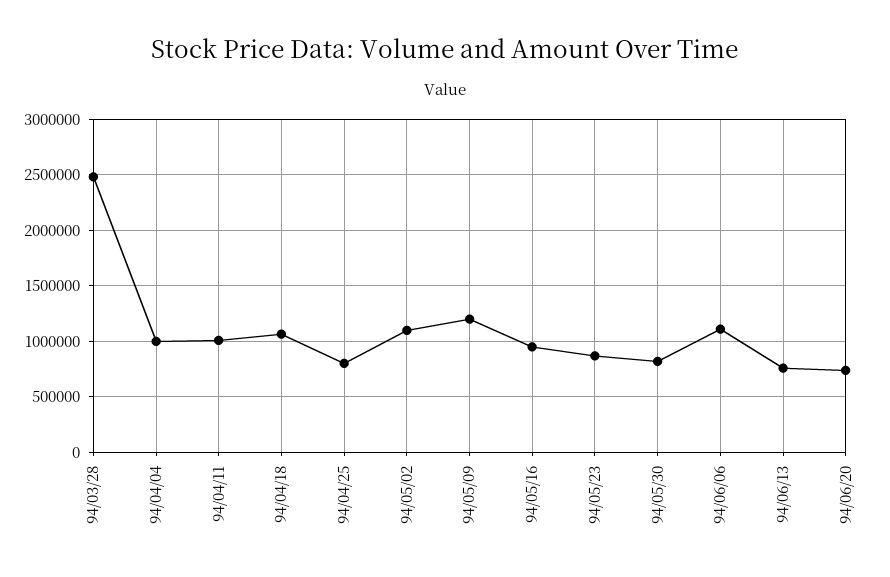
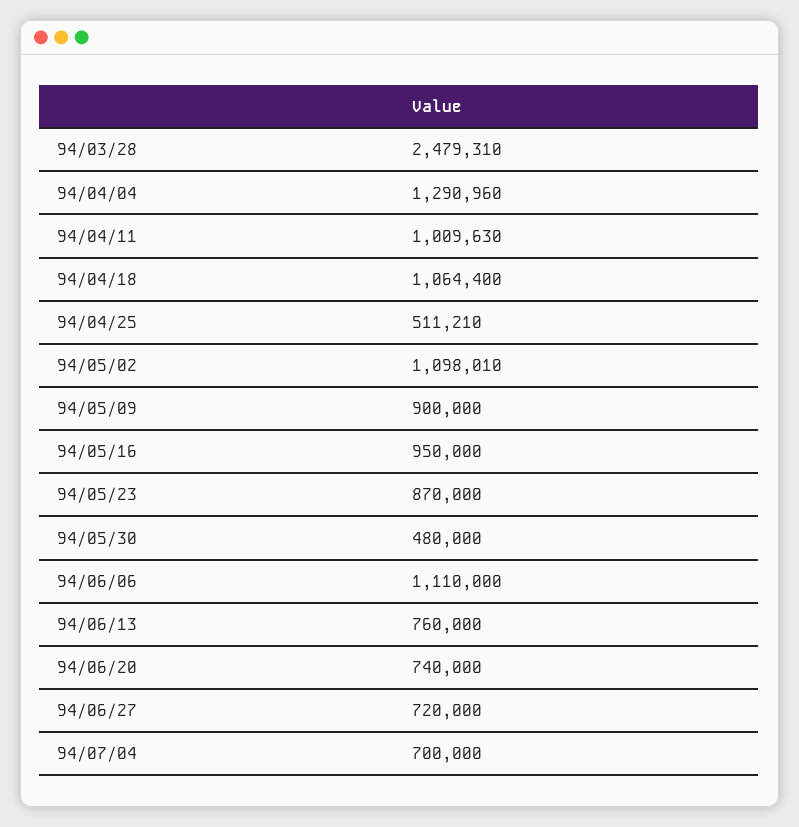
94/04/04: 1000000 -> 1290960
94/04/25: 800000 -> 511210
94/05/09: 1200000 -> 900000
94/05/30: 800000 -> 480000
94/06/27: none -> 720000
94/07/04: none -> 700000

